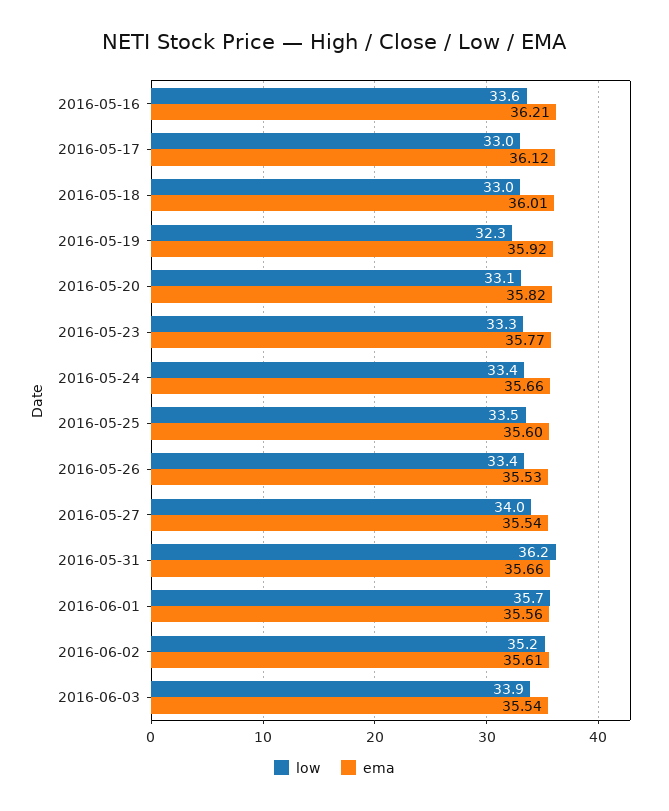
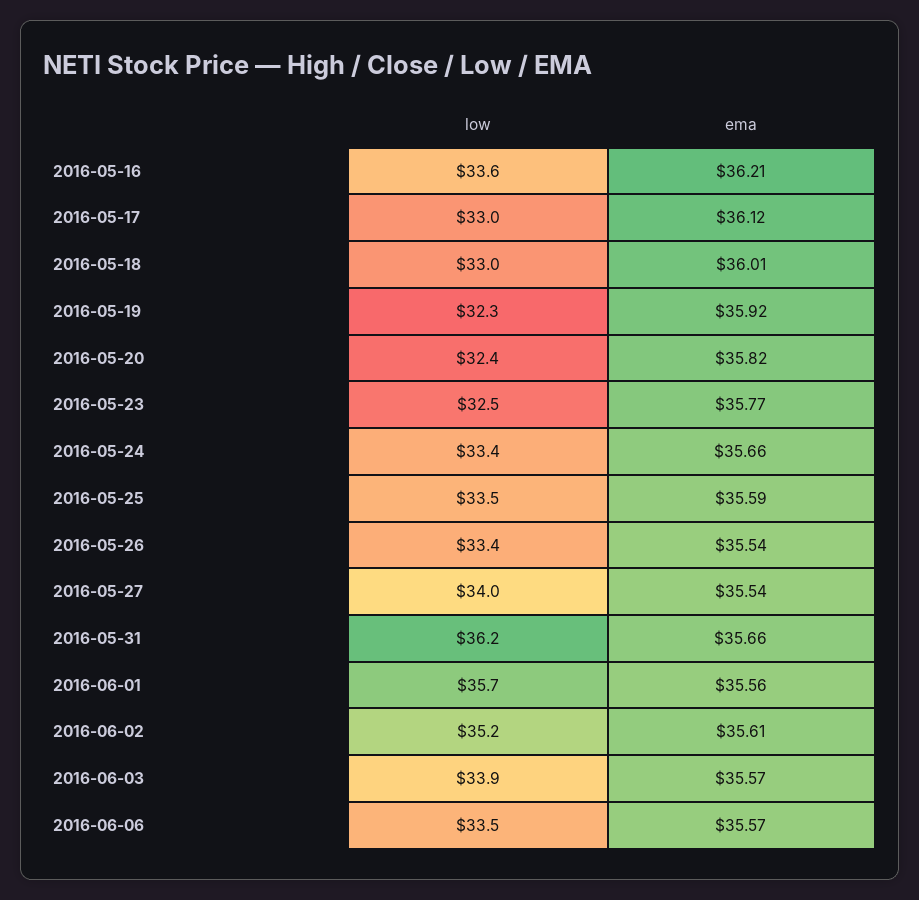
low, 2016-05-20: 33.1 -> 32.4
low, 2016-05-23: 33.3 -> 32.5
ema, 2016-05-25: 35.6 -> 35.59
ema, 2016-05-26: 35.53 -> 35.54
ema, 2016-06-03: 35.54 -> 35.57
low, 2016-06-06: none -> 33.5
ema, 2016-06-06: none -> 35.57

